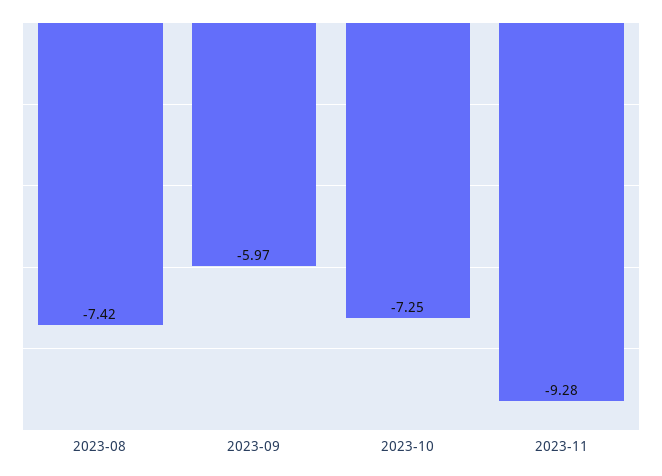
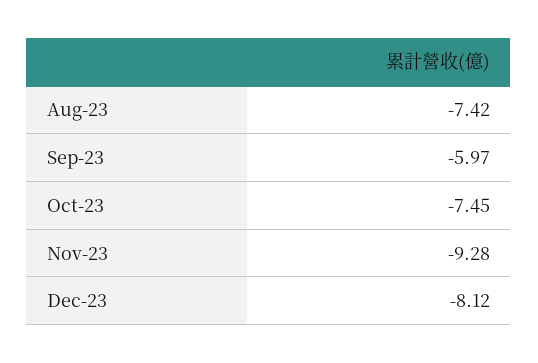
2023-10: -7.25 -> -7.45
Dec-23: none -> -8.12

